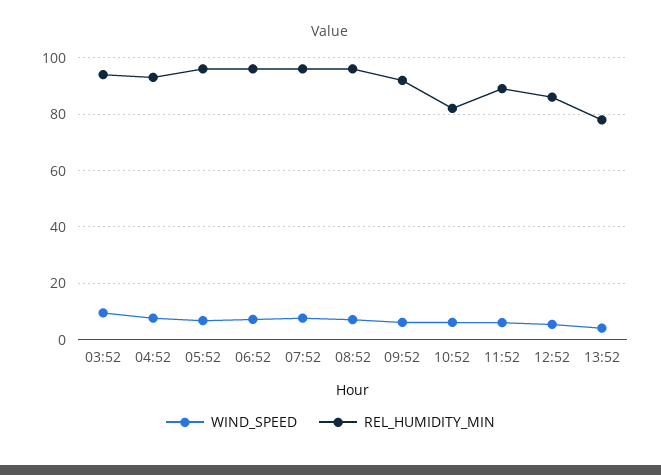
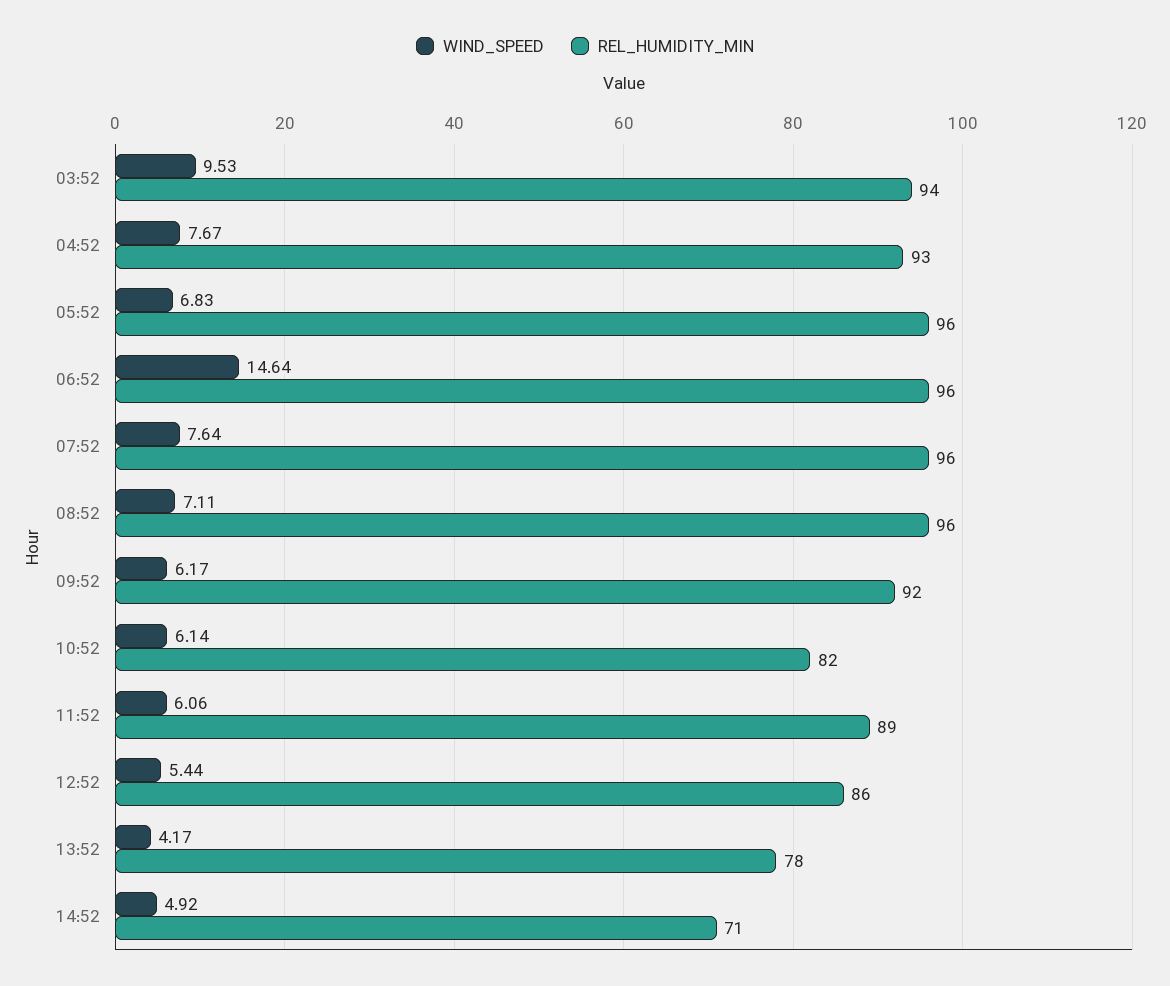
WIND_SPEED, 06:52: 7.5 -> 14.64
WIND_SPEED, 14:52: none -> 4.92
REL_HUMIDITY_MIN, 14:52: none -> 71

